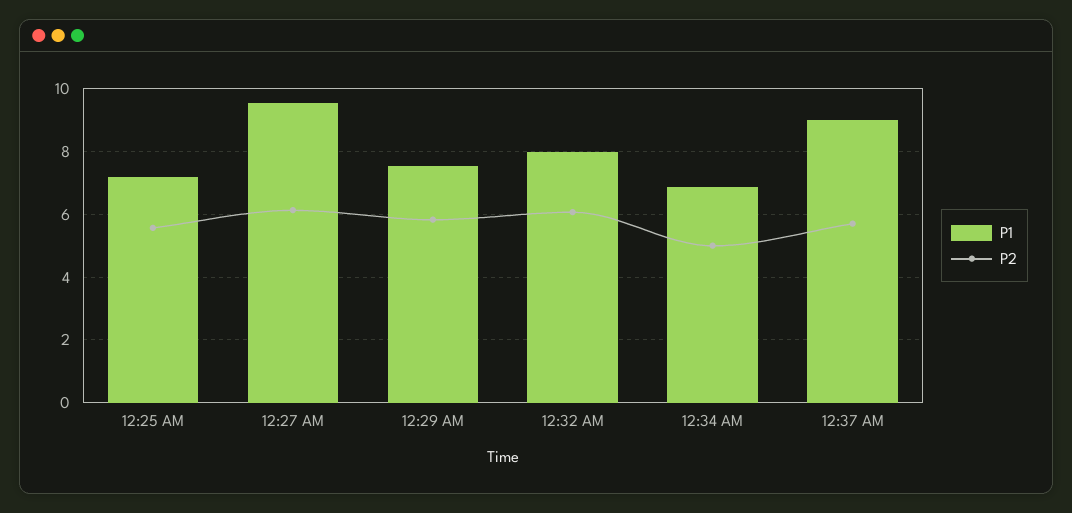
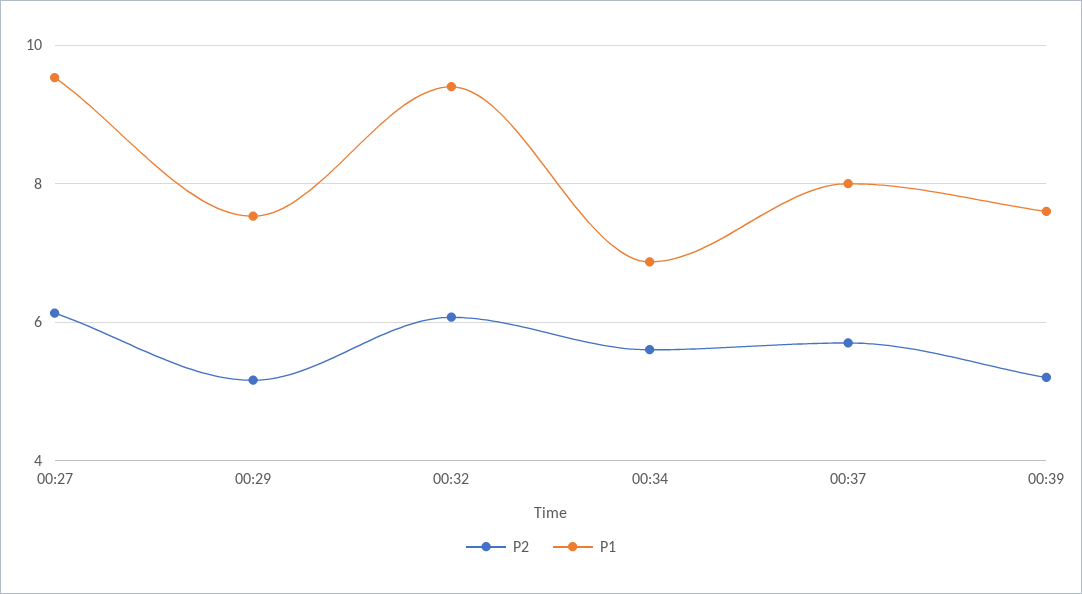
P1, 12:25 AM: 7.2 -> none
P2, 12:25 AM: 5.6 -> none
P2, 12:29 AM: 5.8 -> 5.2
P1, 12:32 AM: 8 -> 9.4
P2, 12:34 AM: 5 -> 5.6
P1, 12:37 AM: 9 -> 8
P2, 00:39: none -> 5.2
P1, 00:39: none -> 7.6

